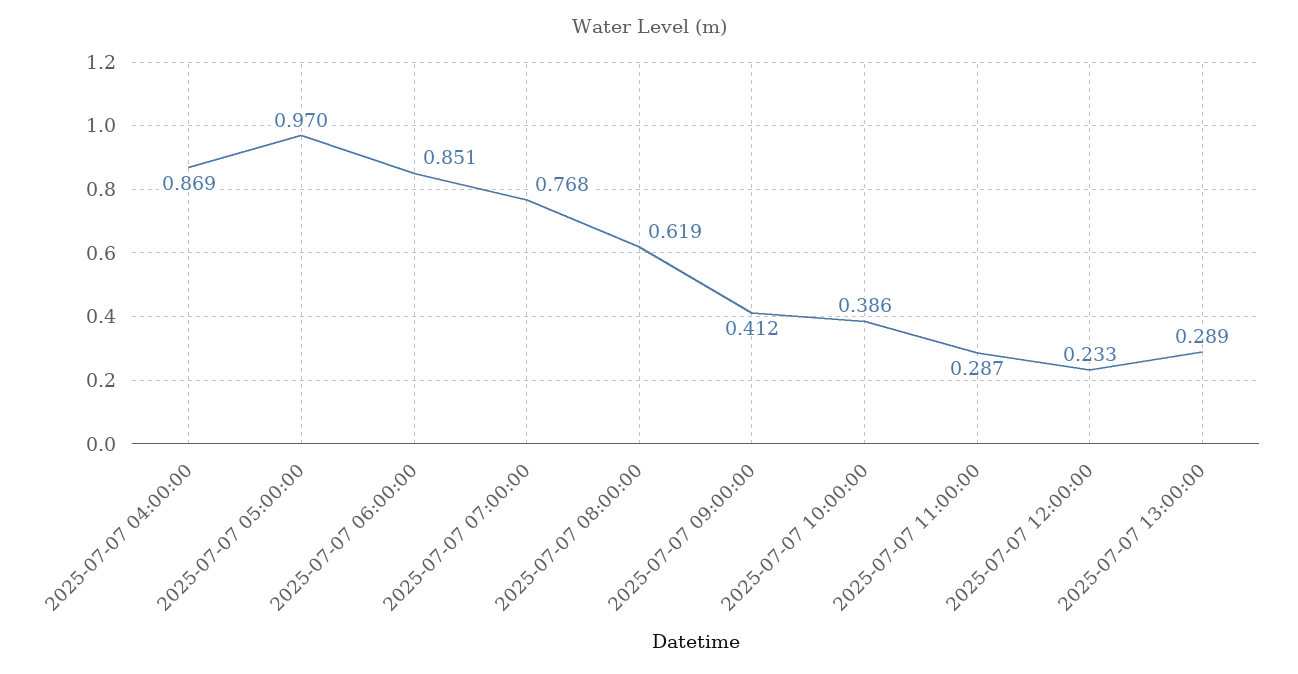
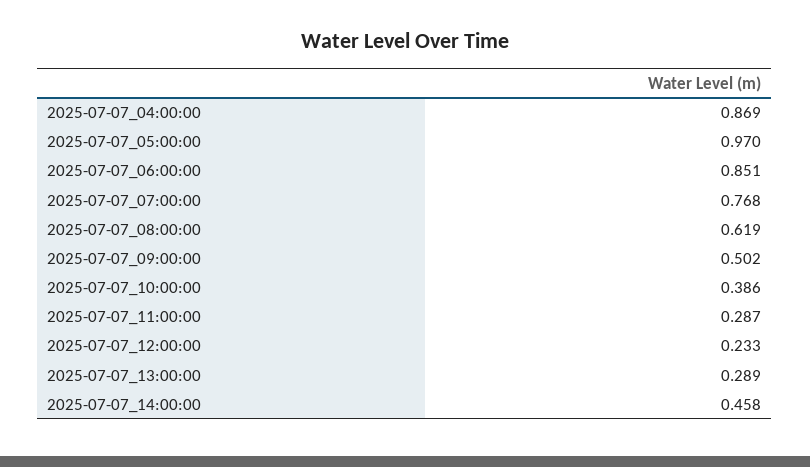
2025-07-07 09:00:00: 0.412 -> 0.502
2025-07-07_14:00:00: none -> 0.458

